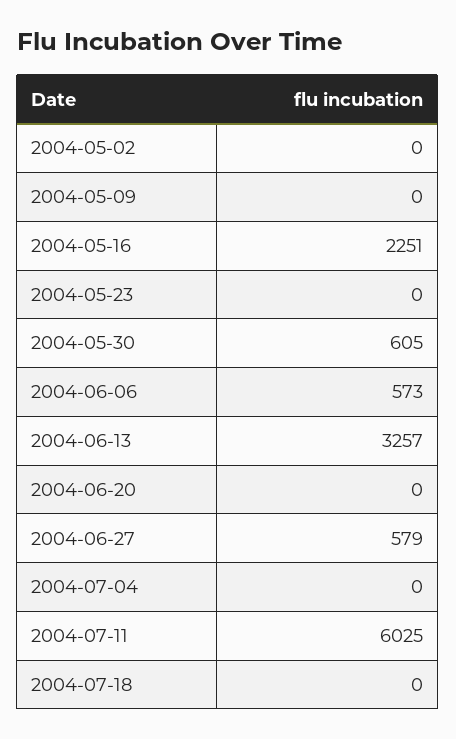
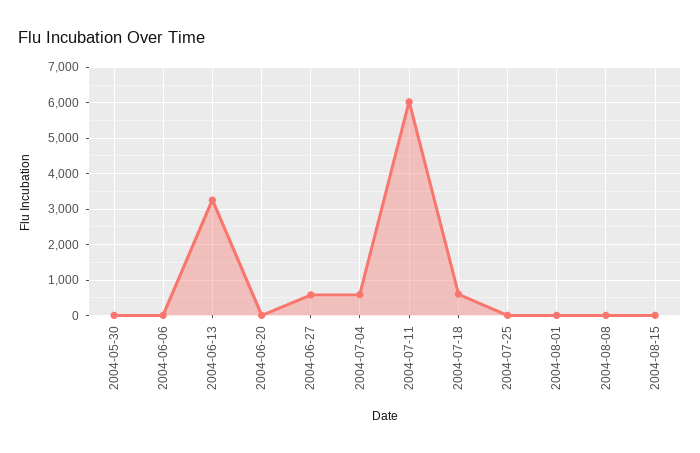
2004-05-02: 0 -> none
2004-05-09: 0 -> none
2004-05-16: 2251 -> none
2004-05-23: 0 -> none
2004-05-30: 605 -> 0
2004-06-06: 573 -> 0
2004-07-04: 0 -> 600
2004-07-18: 0 -> 600
2004-07-25: none -> 0
2004-08-01: none -> 0
2004-08-08: none -> 0
2004-08-15: none -> 0

